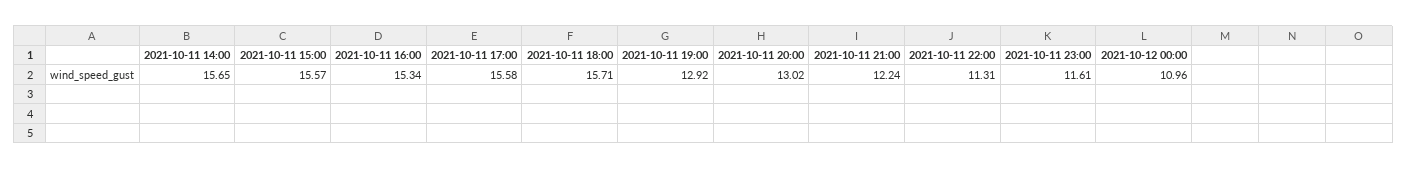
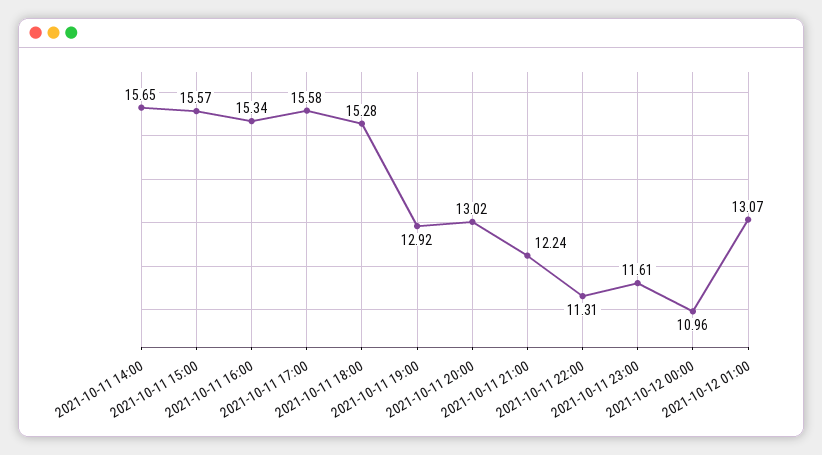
2021-10-11 18:00: 15.71 -> 15.28
2021-10-12 01:00: none -> 13.07

